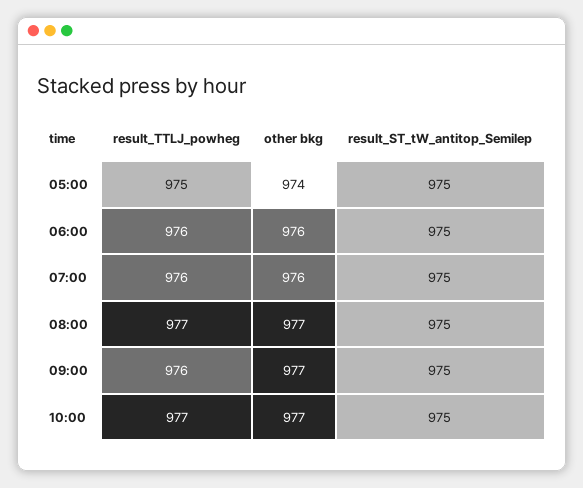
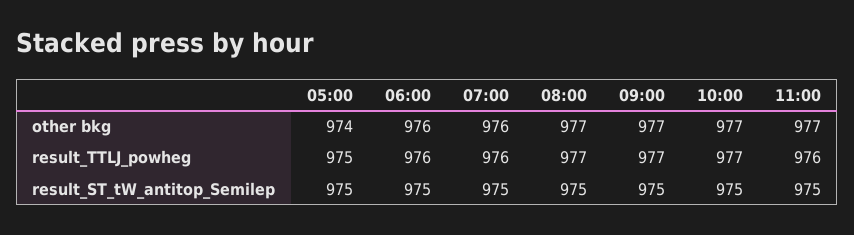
result_TTLJ_powheg, 09:00: 976 -> 977
other bkg, 11:00: none -> 977
result_TTLJ_powheg, 11:00: none -> 976
result_ST_tW_antitop_Semilep, 11:00: none -> 975

